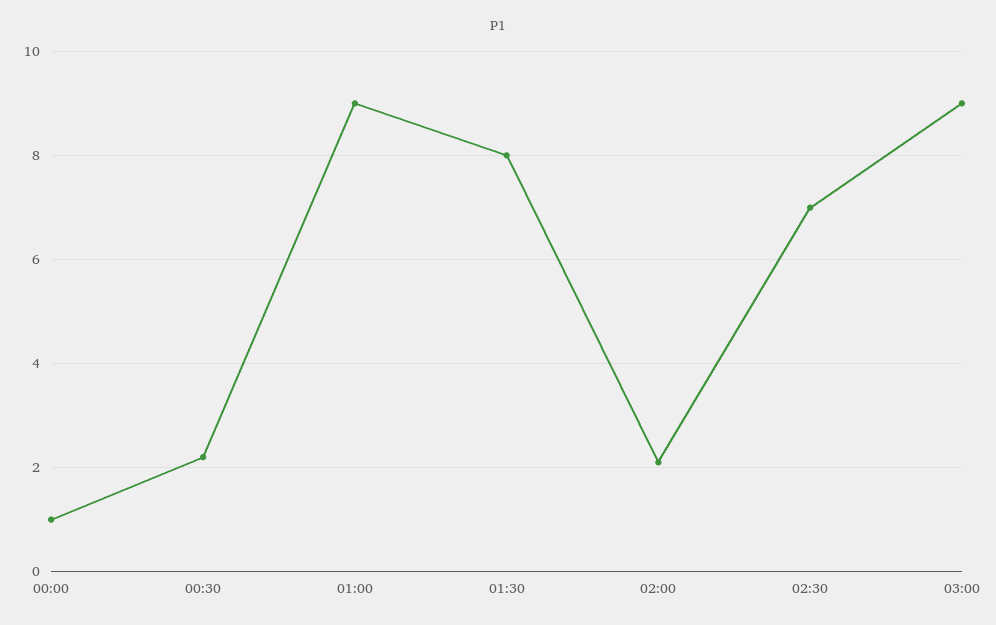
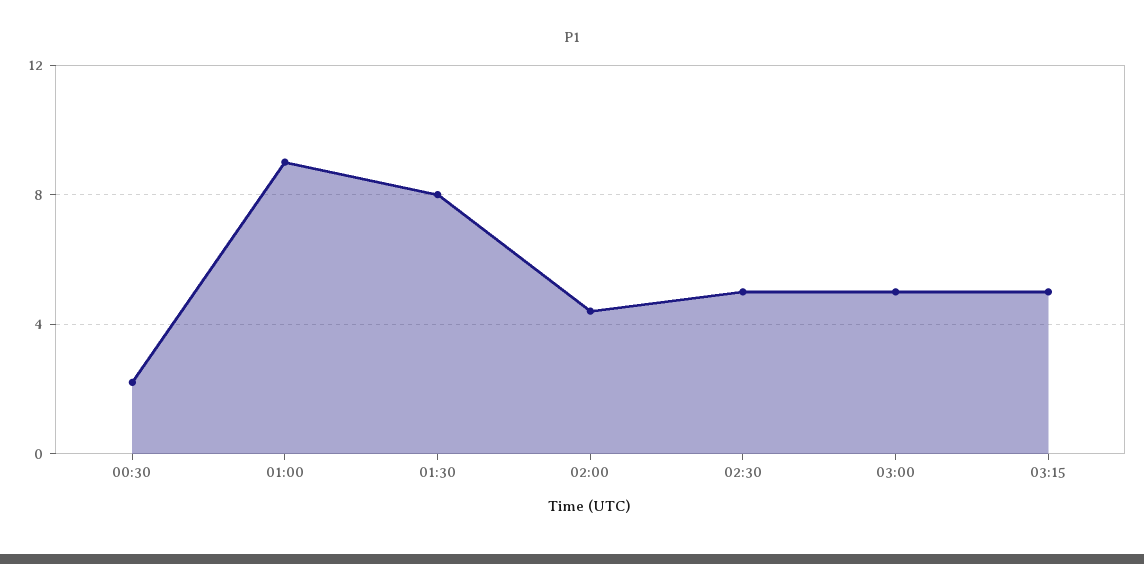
00:00: 1 -> none
02:00: 2 -> 4.5
02:30: 7 -> 5
03:00: 9 -> 5
03:15: none -> 5

